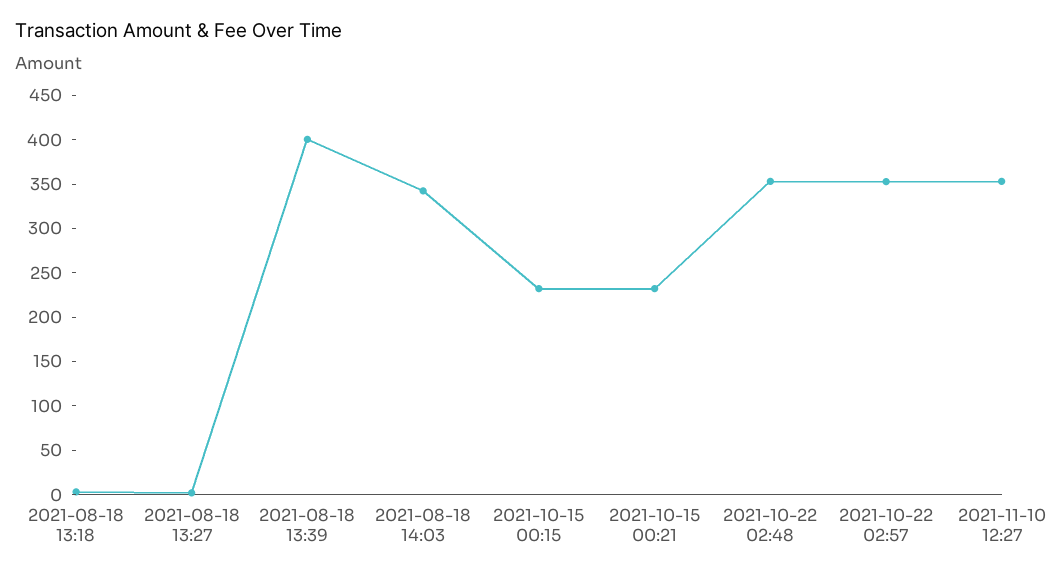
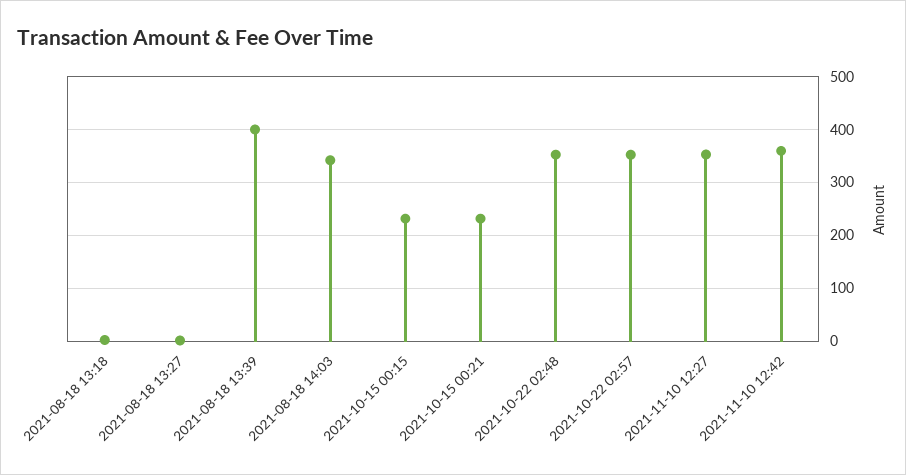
2021-11-10 12:42: none -> 360

